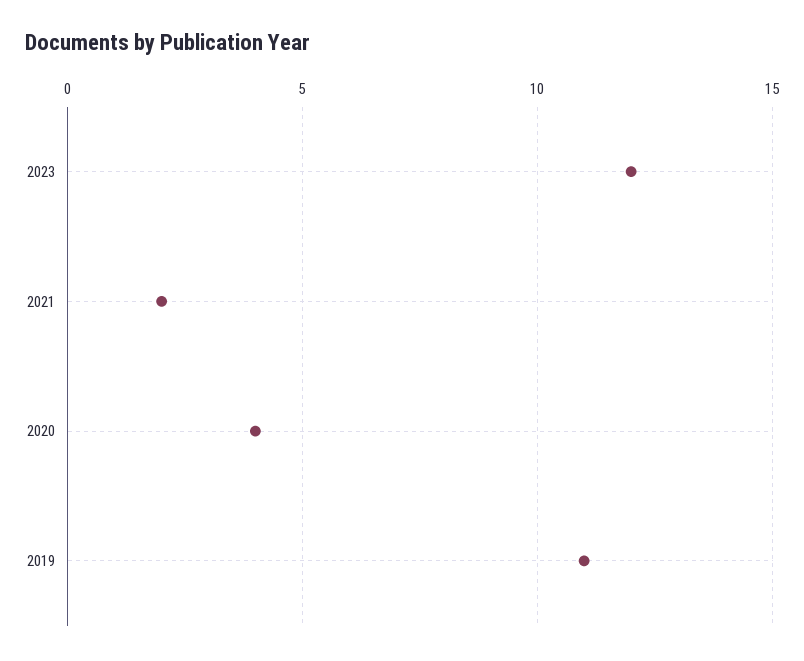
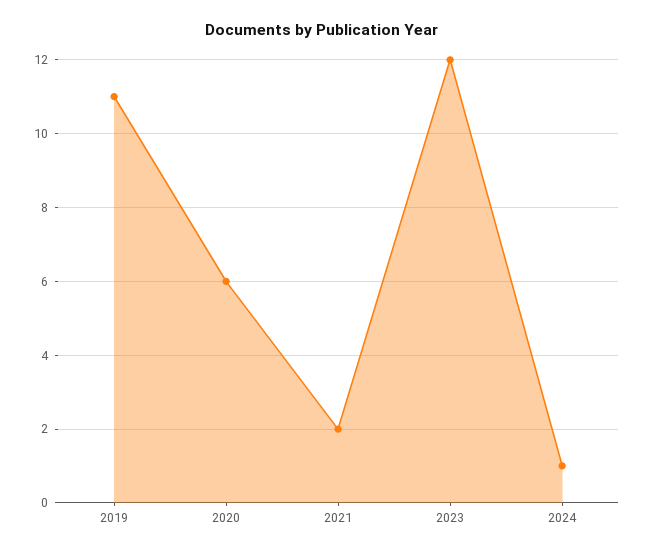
2020: 4 -> 6
2024: none -> 1

